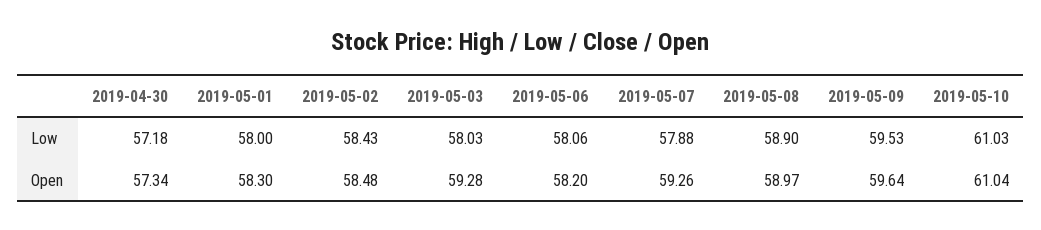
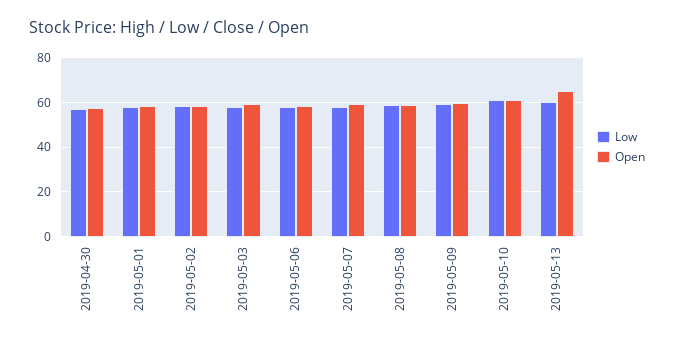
Low, 2019-05-13: none -> 60
Open, 2019-05-13: none -> 65

